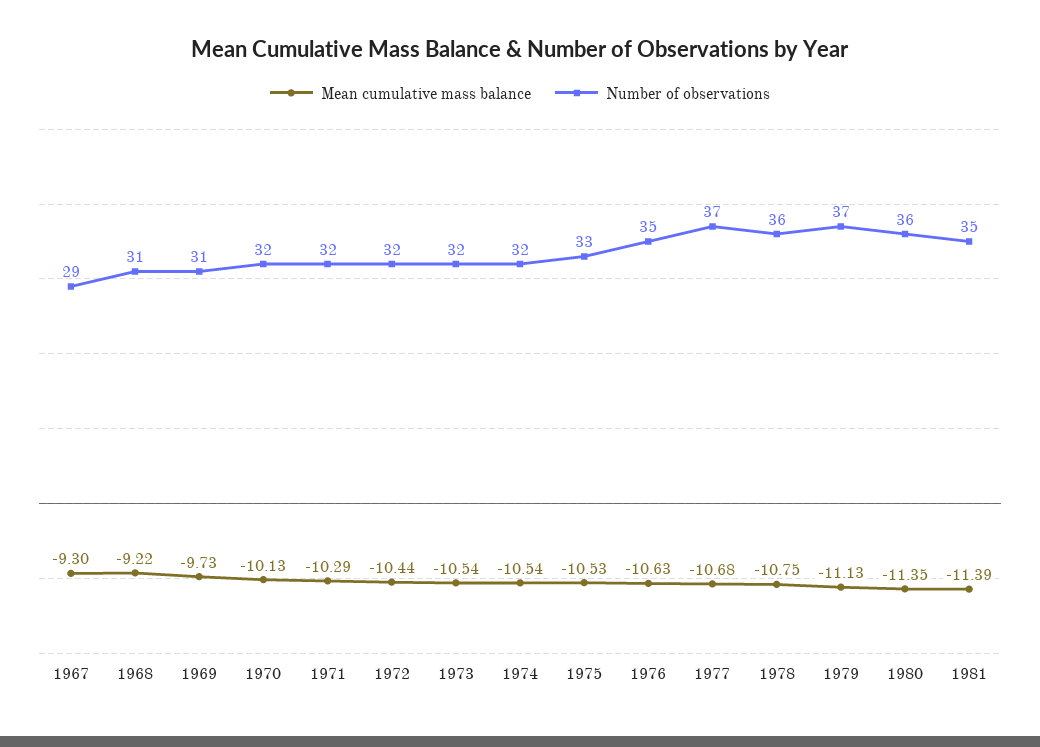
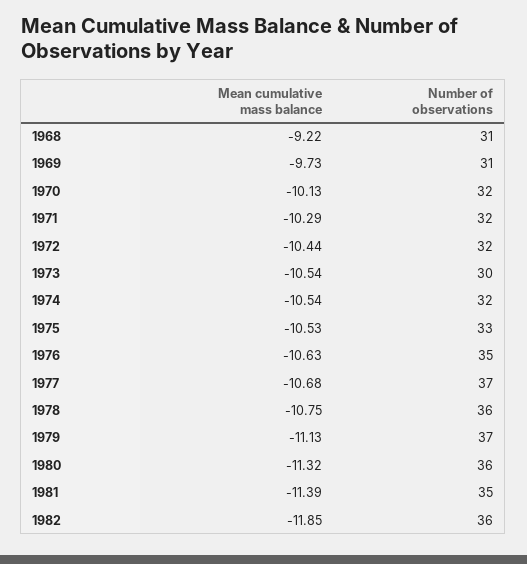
Mean cumulative mass balance, 1967: -9.3 -> none
Number of observations, 1967: 29 -> none
Number of observations, 1973: 32 -> 30
Mean cumulative mass balance, 1980: -11.35 -> -11.32
Mean cumulative mass balance, 1982: none -> -11.85
Number of observations, 1982: none -> 36

